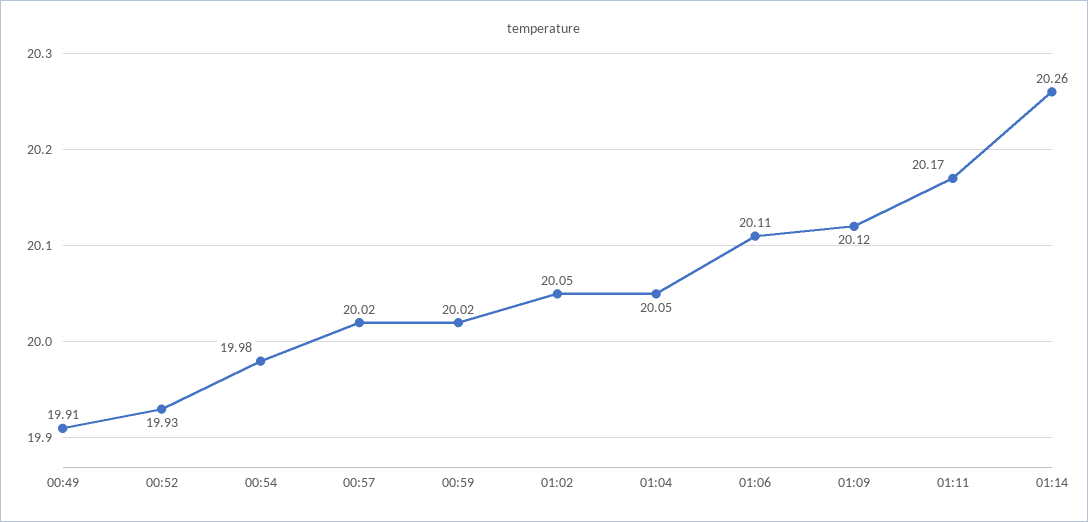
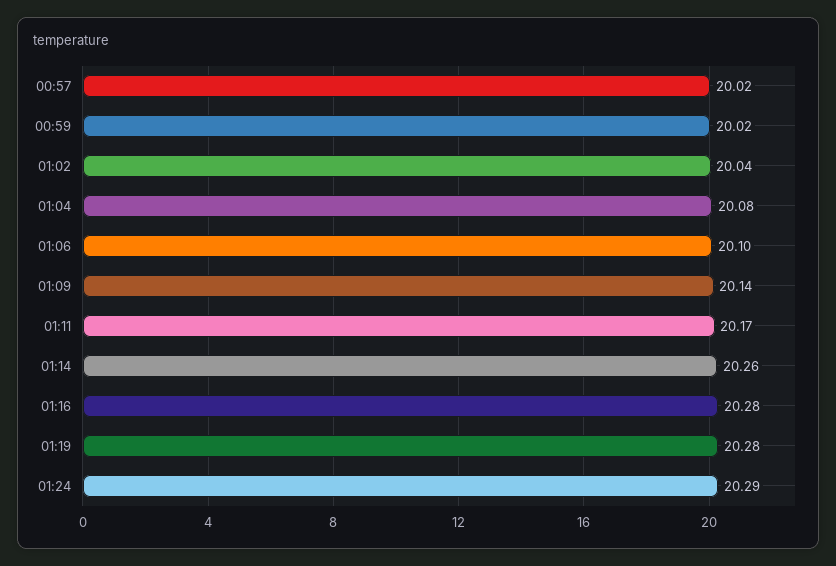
00:49: 19.91 -> none
00:52: 19.93 -> none
00:54: 19.98 -> none
01:02: 20.05 -> 20.04
01:04: 20.05 -> 20.08
01:06: 20.11 -> 20.1
01:09: 20.12 -> 20.14
01:16: none -> 20.28
01:19: none -> 20.28
01:24: none -> 20.29

